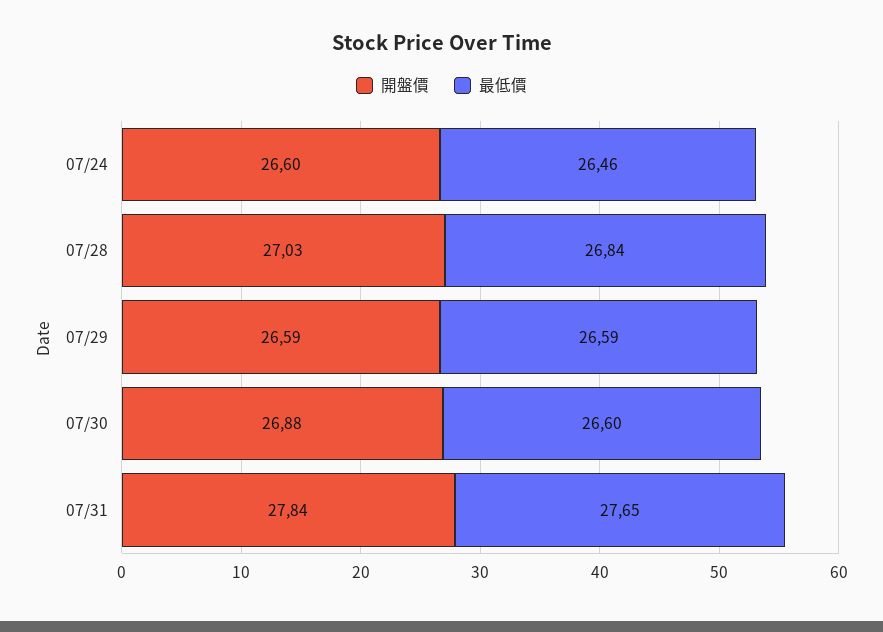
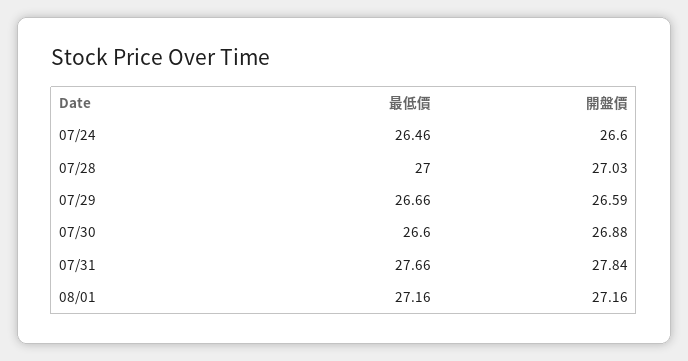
最低價, 07/28: 26.84 -> 27
最低價, 07/29: 26.59 -> 26.66
最低價, 07/31: 27.65 -> 27.66
最低價, 08/01: none -> 27.16
開盤價, 08/01: none -> 27.16

